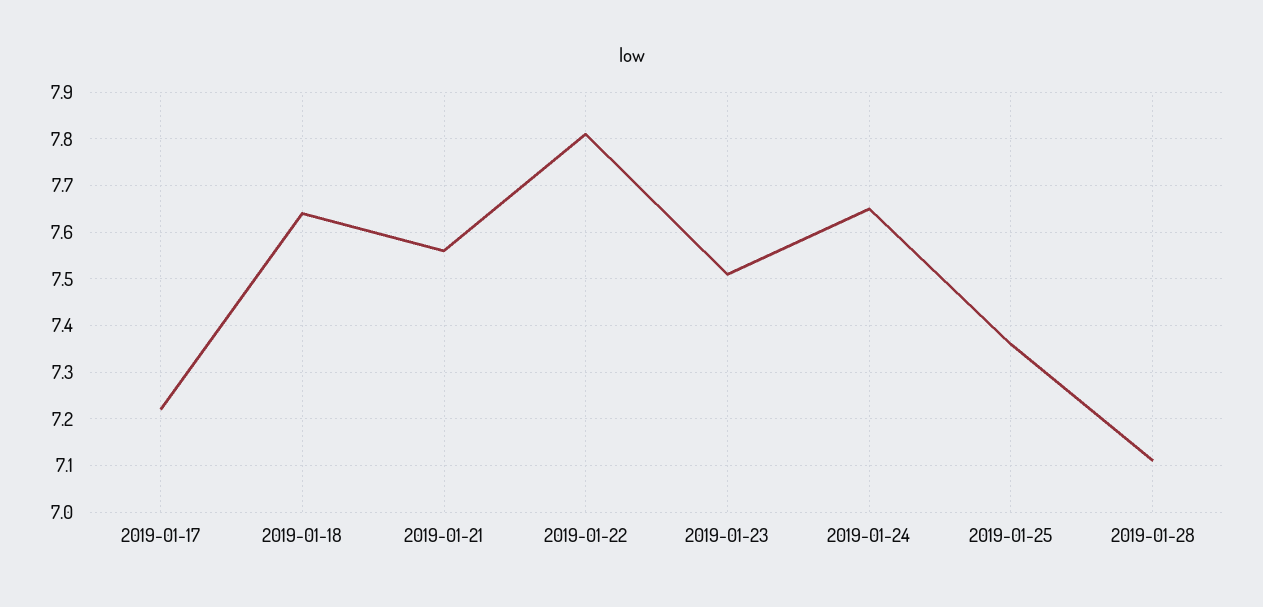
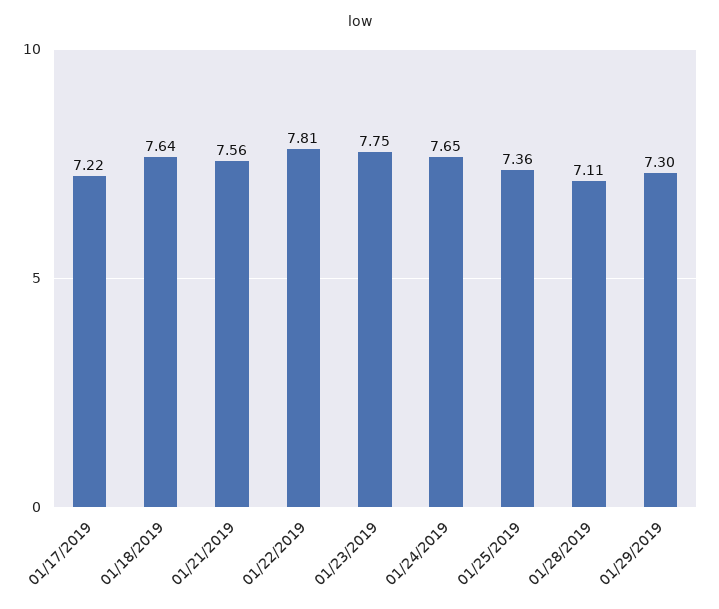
2019-01-23: 7.5 -> 7.75
01/29/2019: none -> 7.3

